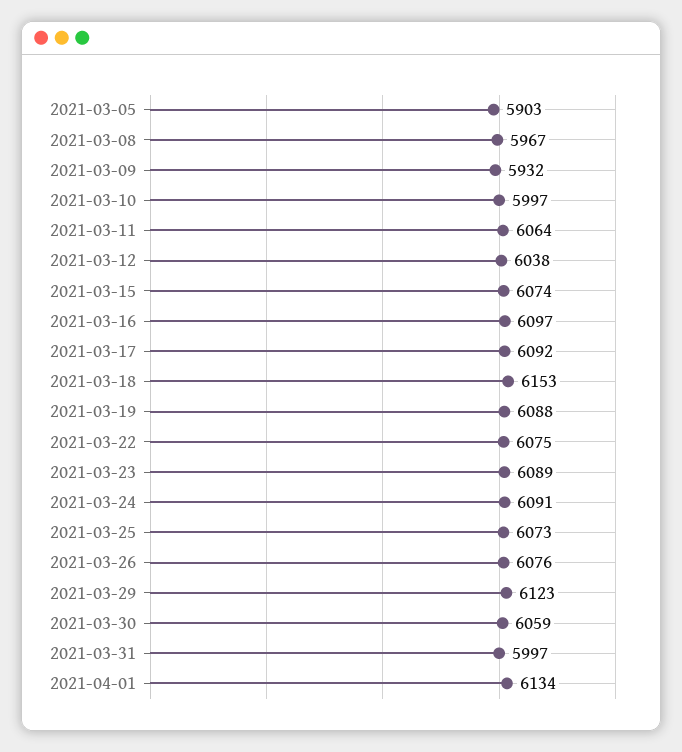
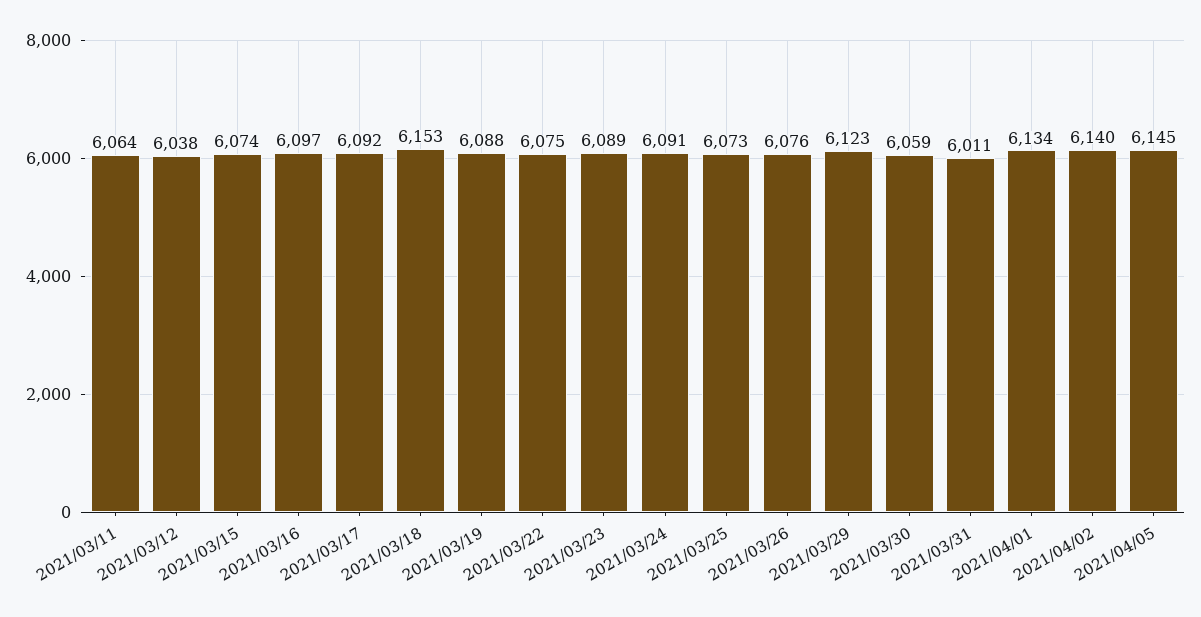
2021-03-05: 5903 -> none
2021-03-08: 5967 -> none
2021-03-09: 5932 -> none
2021-03-10: 5997 -> none
2021-03-31: 5997 -> 6011
2021/04/02: none -> 6140
2021/04/05: none -> 6145

